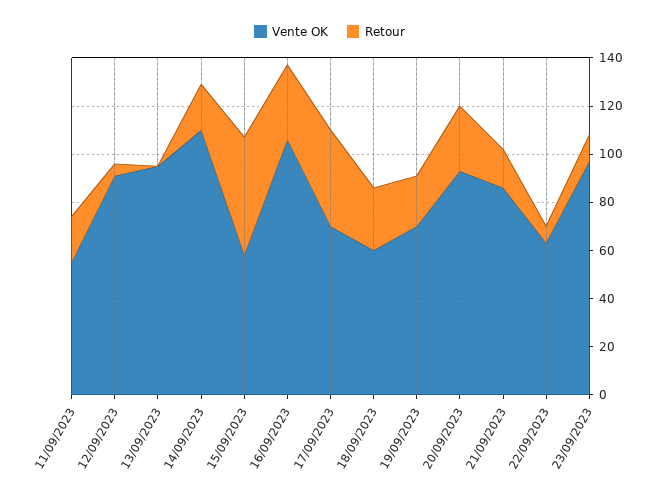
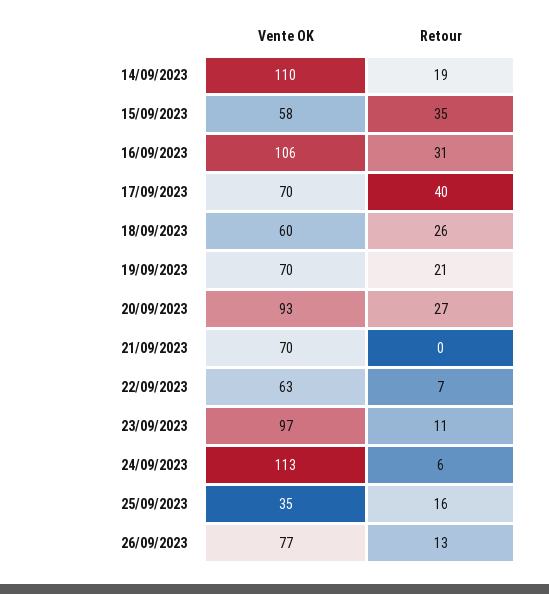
Vente OK, 11/09/2023: 55 -> none
Retour, 11/09/2023: 20 -> none
Vente OK, 12/09/2023: 90 -> none
Retour, 12/09/2023: 5 -> none
Vente OK, 13/09/2023: 95 -> none
Retour, 13/09/2023: 0 -> none
Retour, 15/09/2023: 50 -> 35
Vente OK, 21/09/2023: 85 -> 70
Retour, 21/09/2023: 15 -> 0
Vente OK, 24/09/2023: none -> 113
Retour, 24/09/2023: none -> 6
Vente OK, 25/09/2023: none -> 35
Retour, 25/09/2023: none -> 16
Vente OK, 26/09/2023: none -> 77
Retour, 26/09/2023: none -> 13

